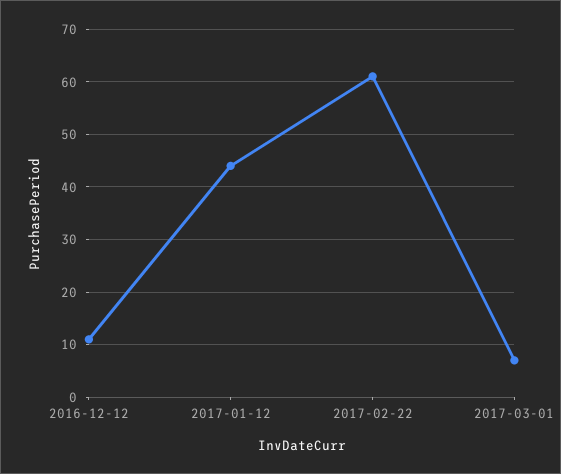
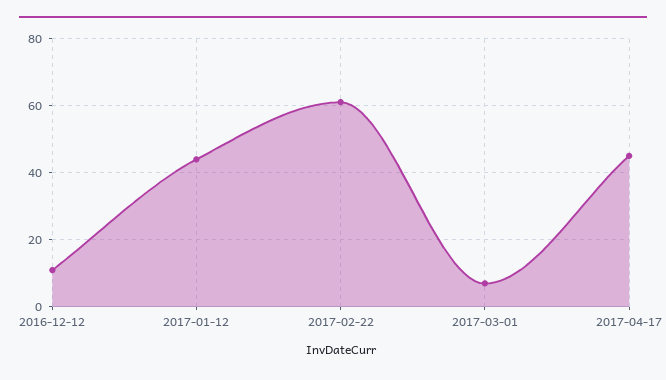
2017-04-17: none -> 45

